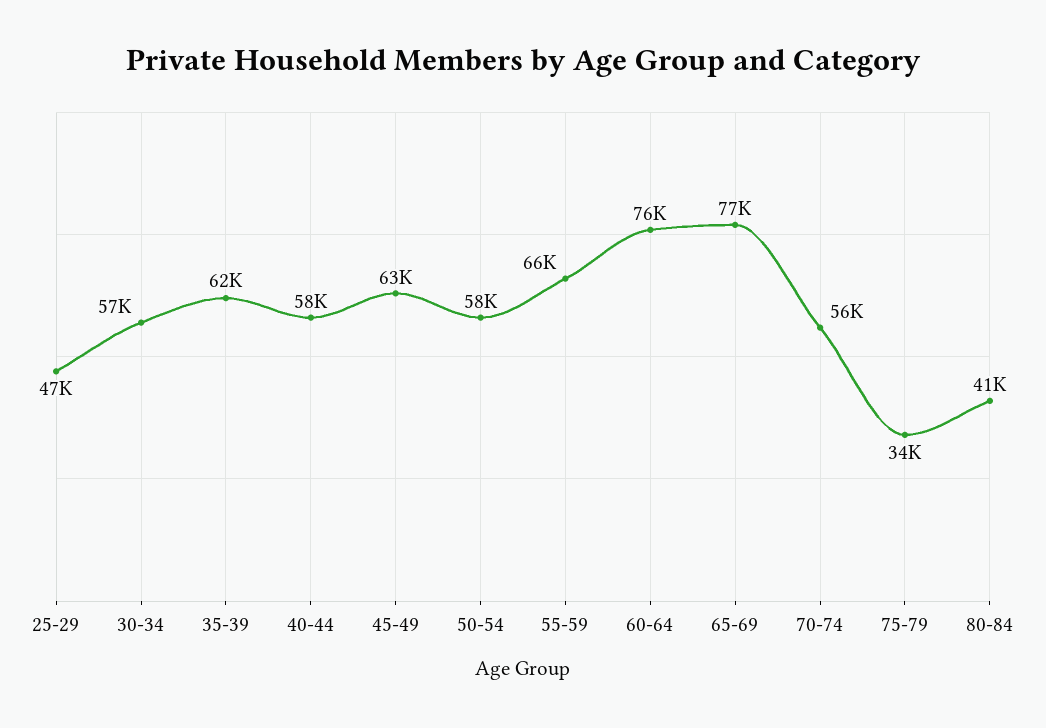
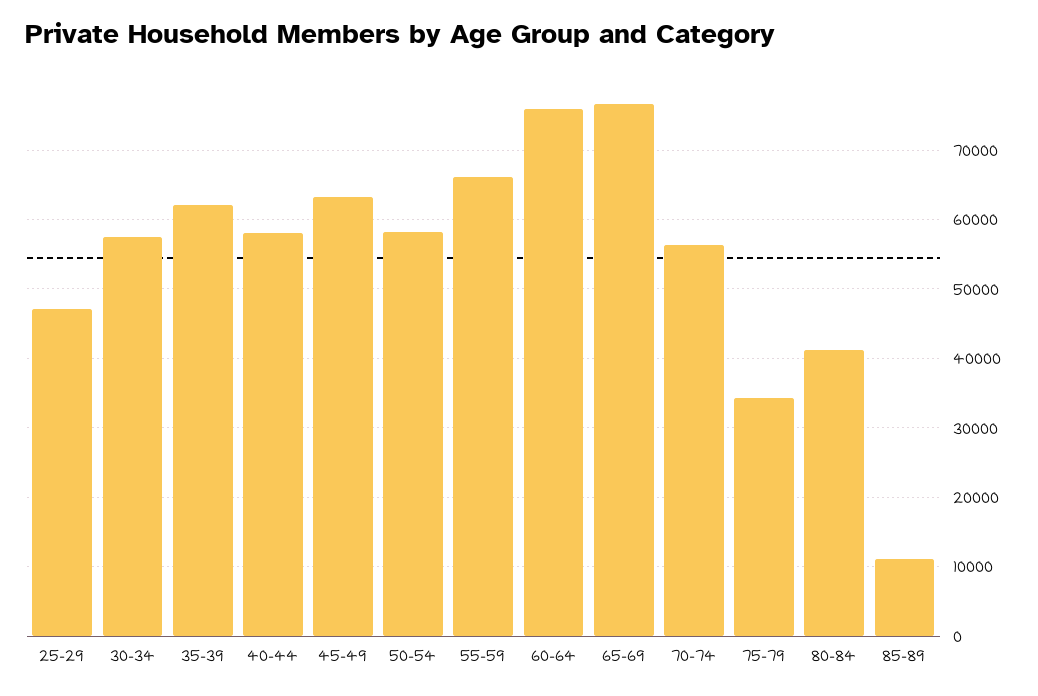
85-89: none -> 11000

